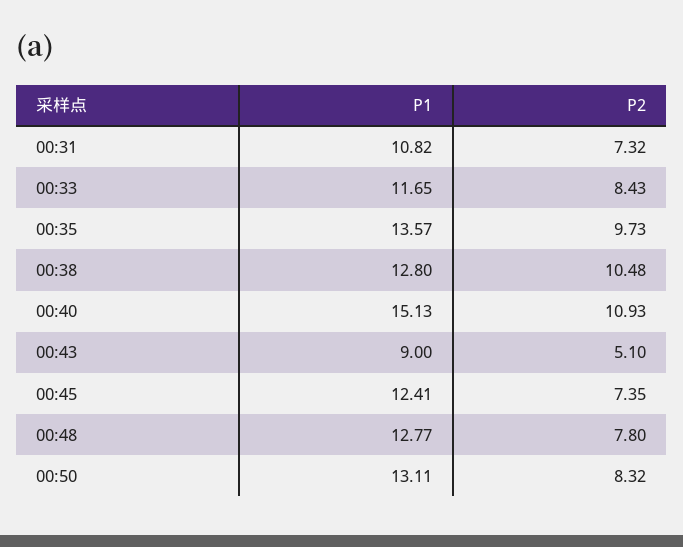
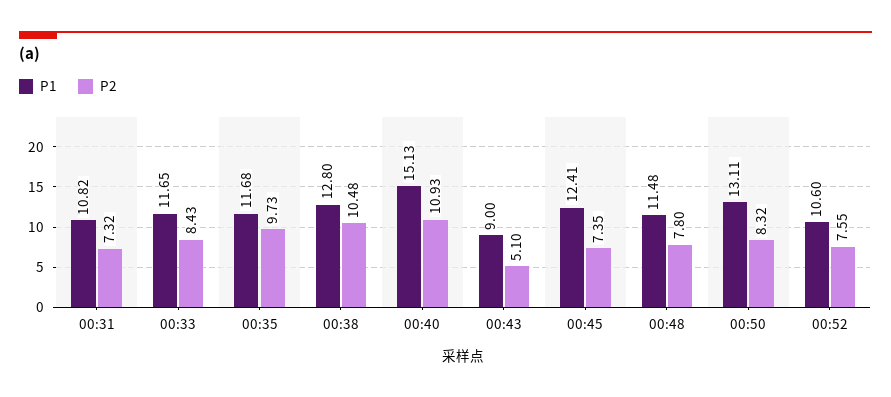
P1, 00:35: 13.57 -> 11.68
P1, 00:48: 12.77 -> 11.48
P1, 00:52: none -> 10.6
P2, 00:52: none -> 7.55

